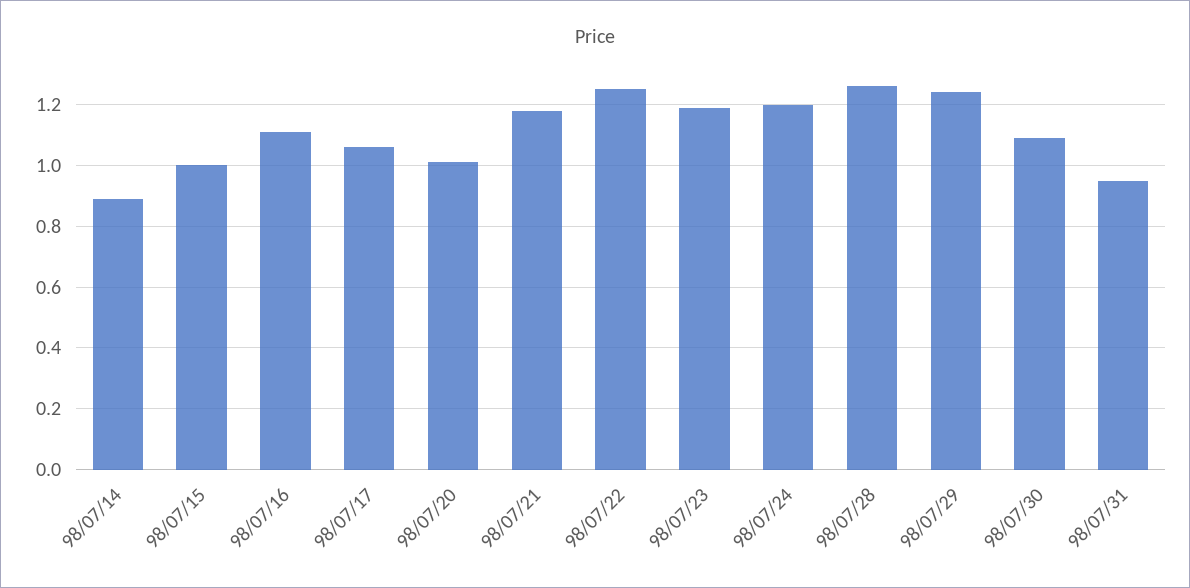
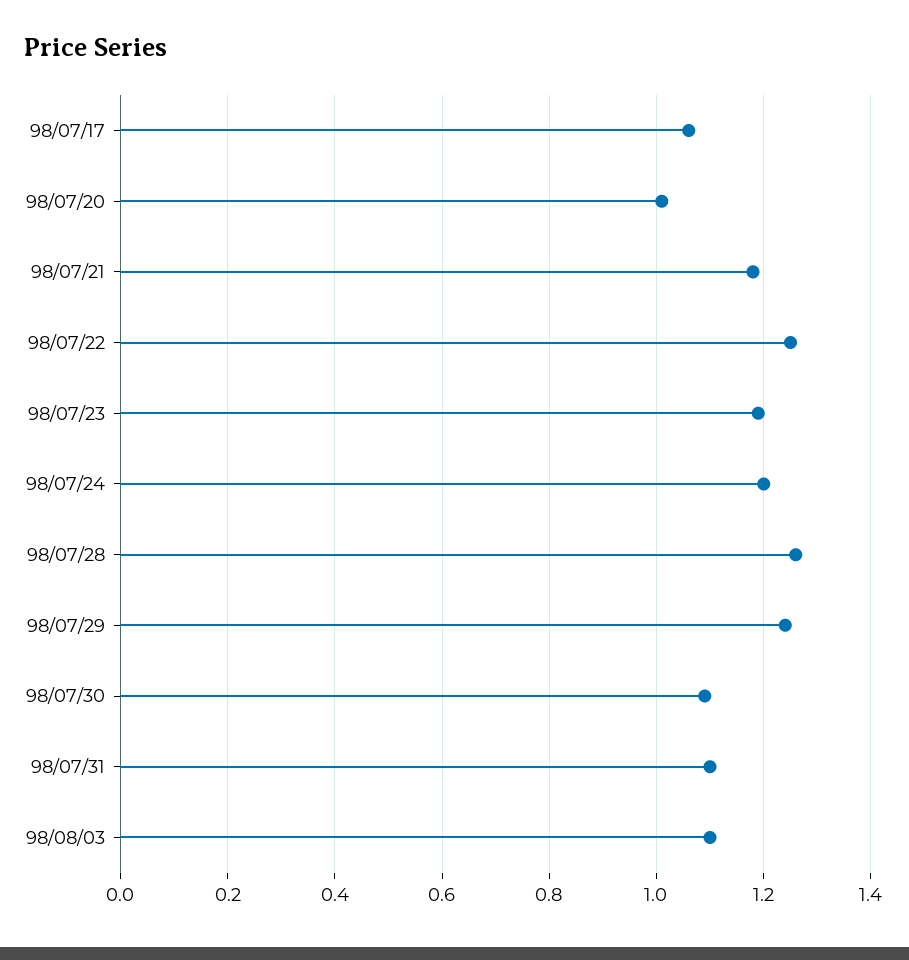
98/07/14: 0.9 -> none
98/07/15: 1 -> none
98/07/16: 1.1 -> none
98/07/31: 0.95 -> 1.1
98/08/03: none -> 1.1

